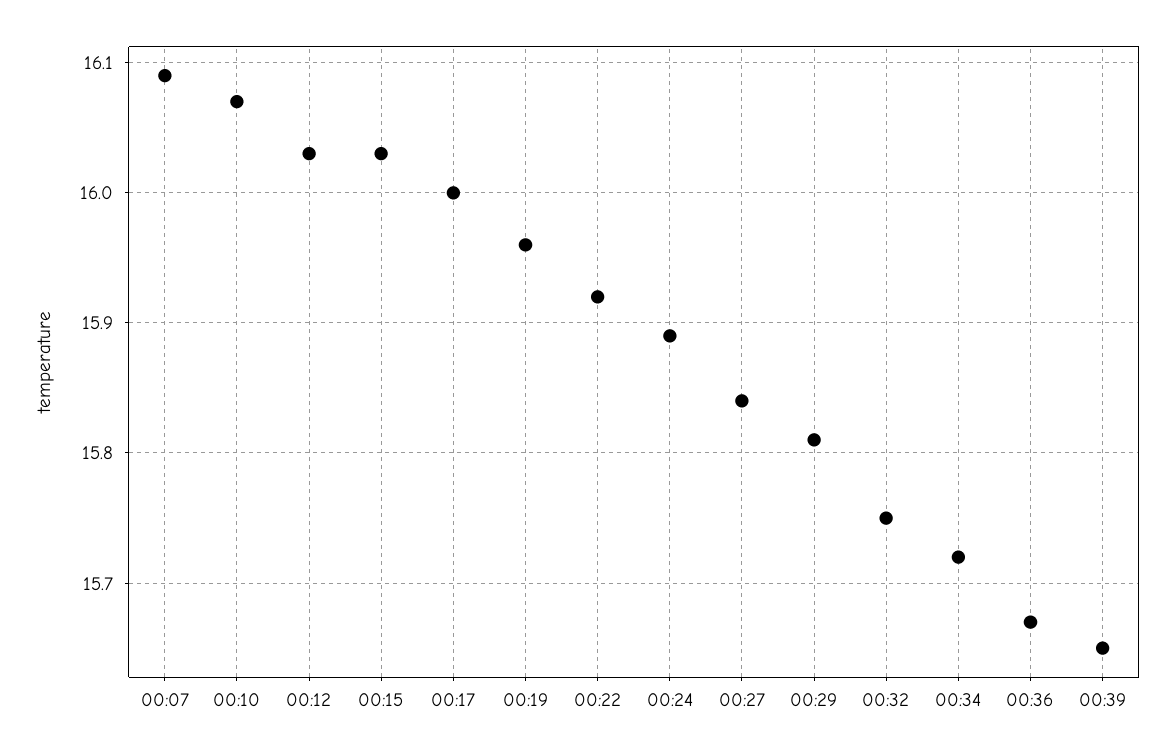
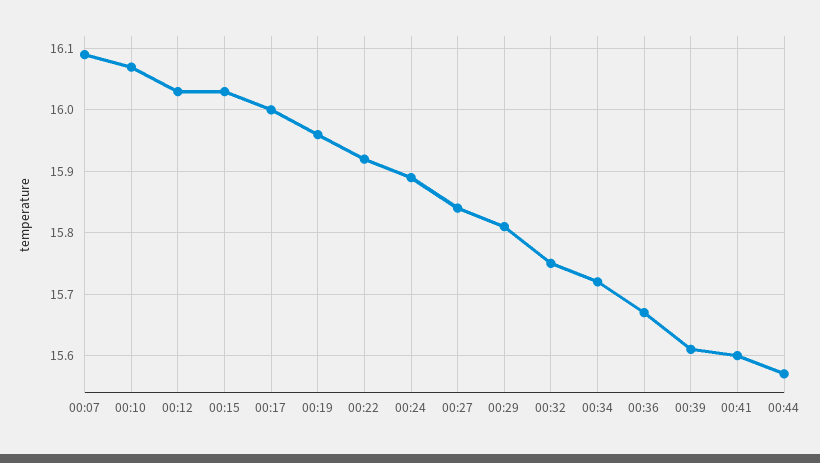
00:39: 15.65 -> 15.61
00:41: none -> 15.6
00:44: none -> 15.57

